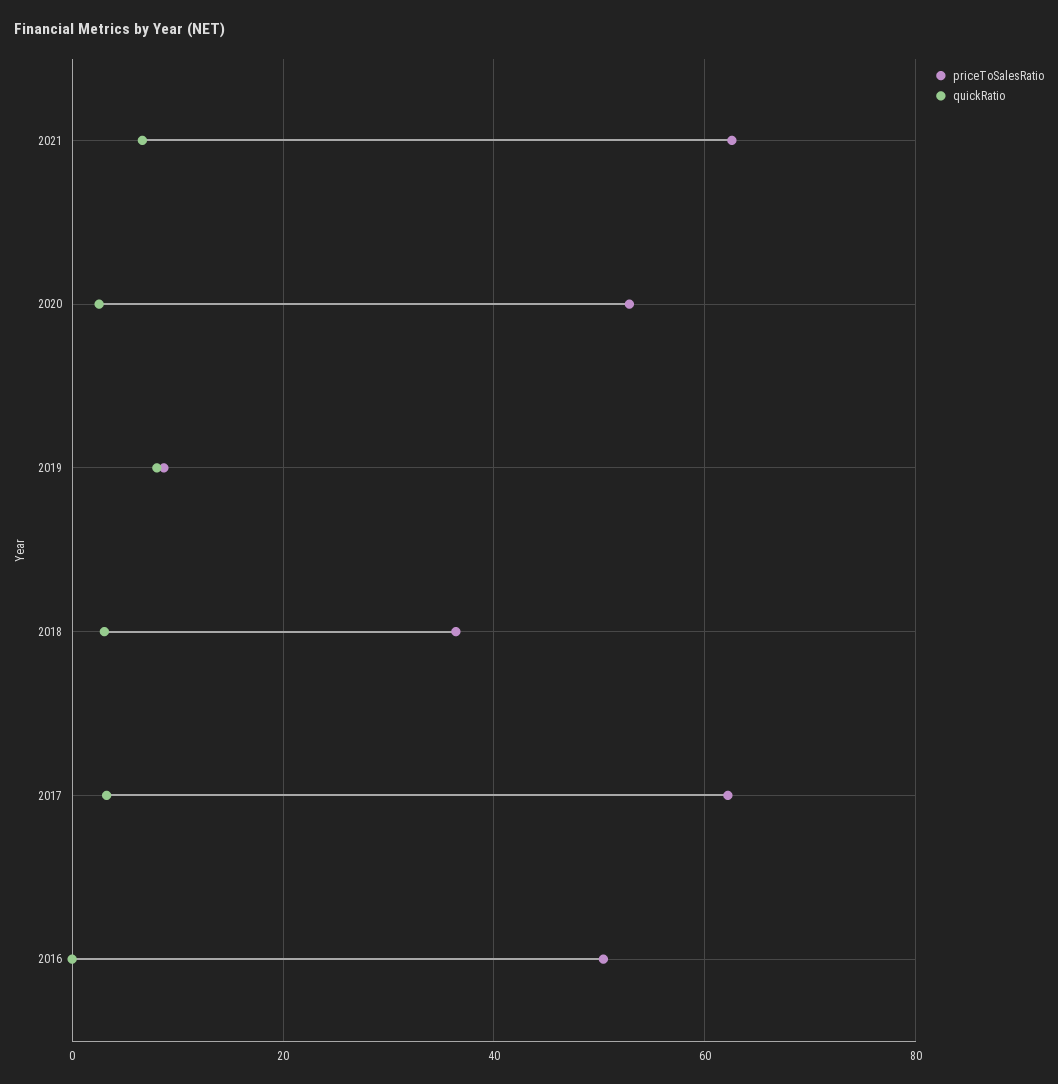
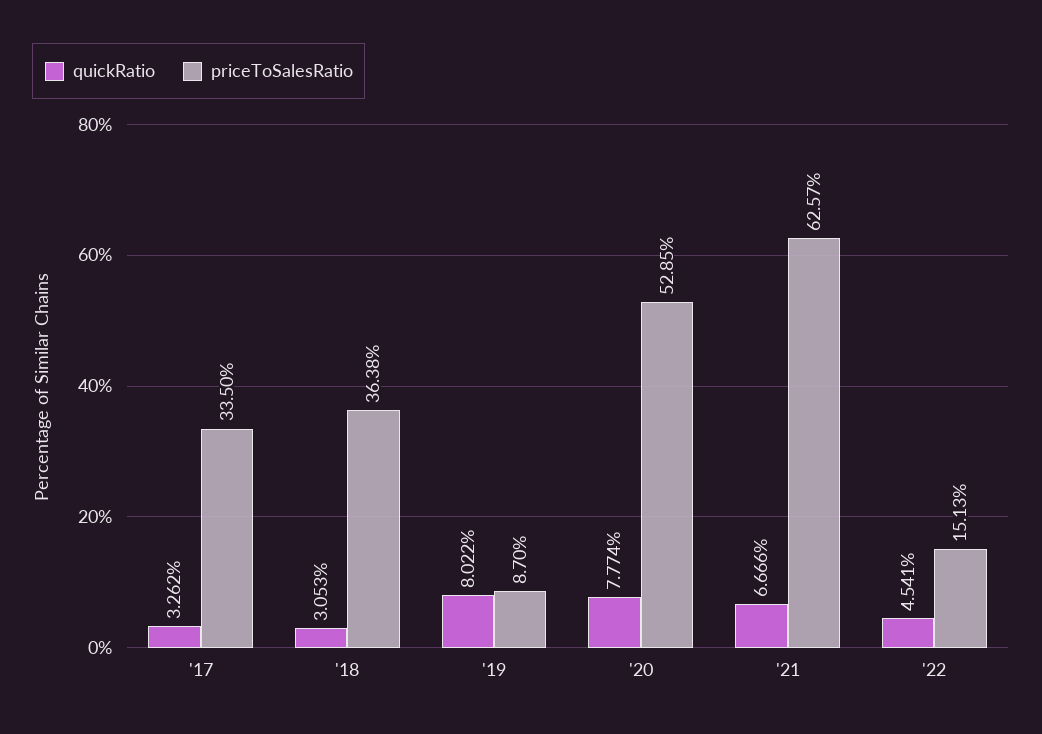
quickRatio, 2020: 2 -> 7.774
priceToSalesRatio, 2017: 62 -> 33.5
priceToSalesRatio, 2016: 50 -> none
quickRatio, 2016: 0 -> none
quickRatio, '22: none -> 4.541
priceToSalesRatio, '22: none -> 15.13

